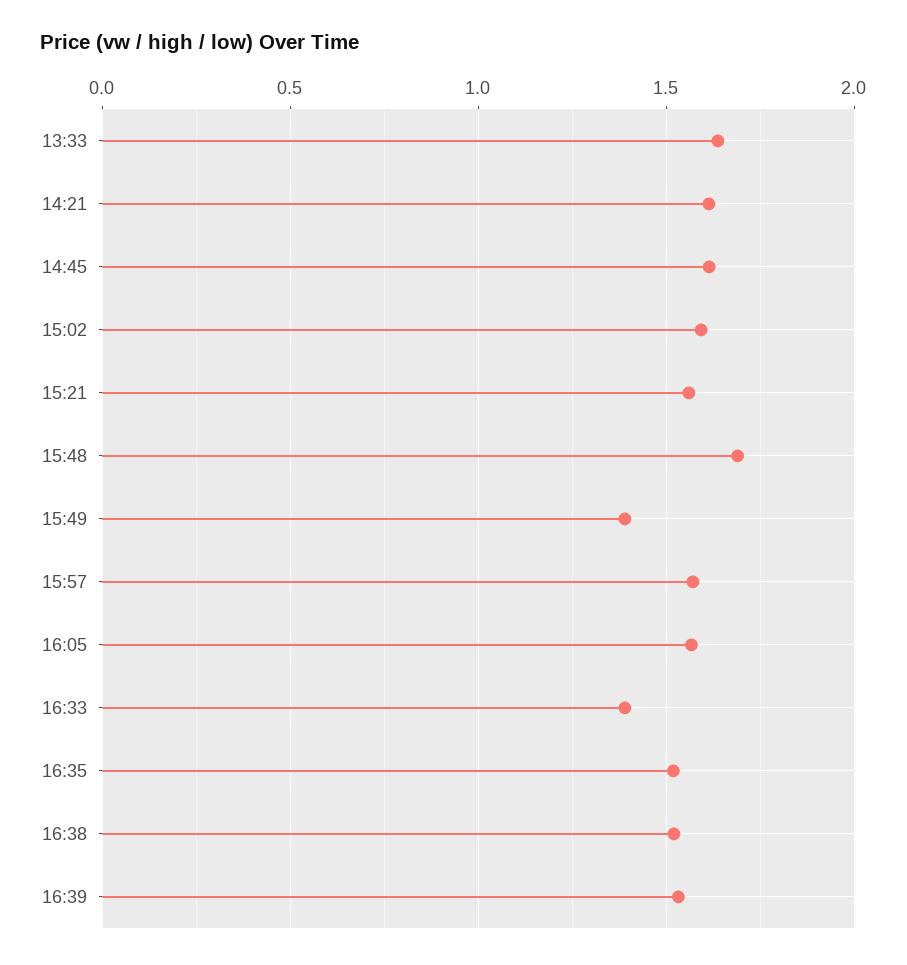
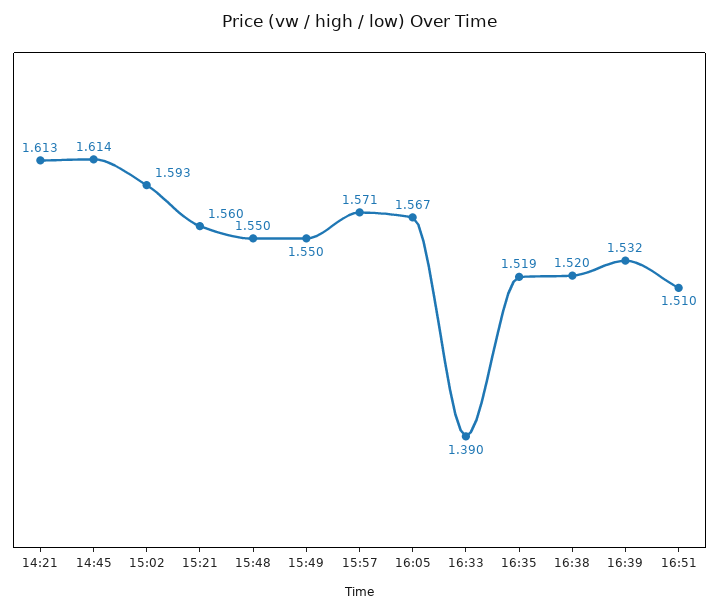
13:33: 1.65 -> none
15:48: 1.7 -> 1.55
15:49: 1.4 -> 1.55
16:51: none -> 1.51

